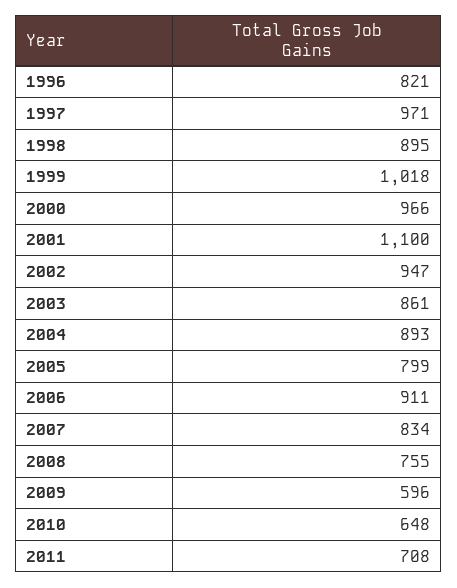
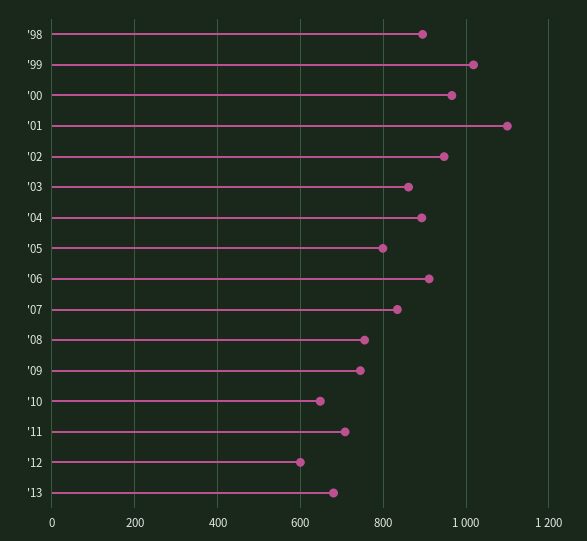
1996: 821 -> none
1997: 971 -> none
2009: 596 -> 740
'12: none -> 600
'13: none -> 680

